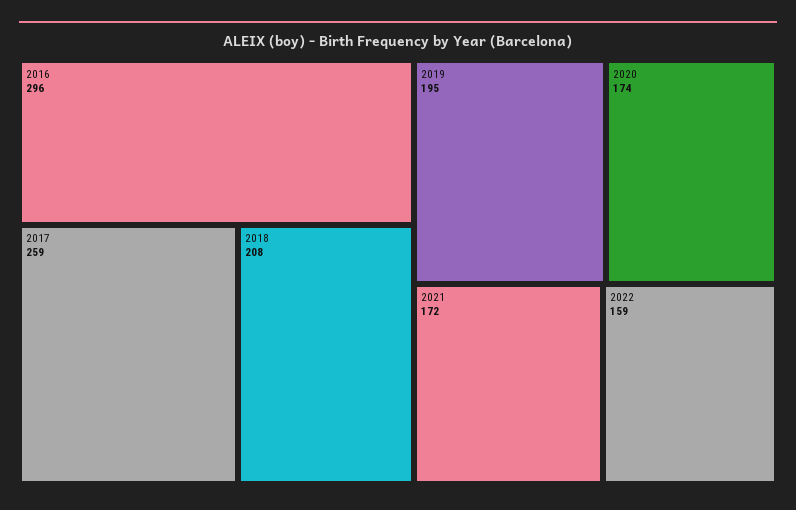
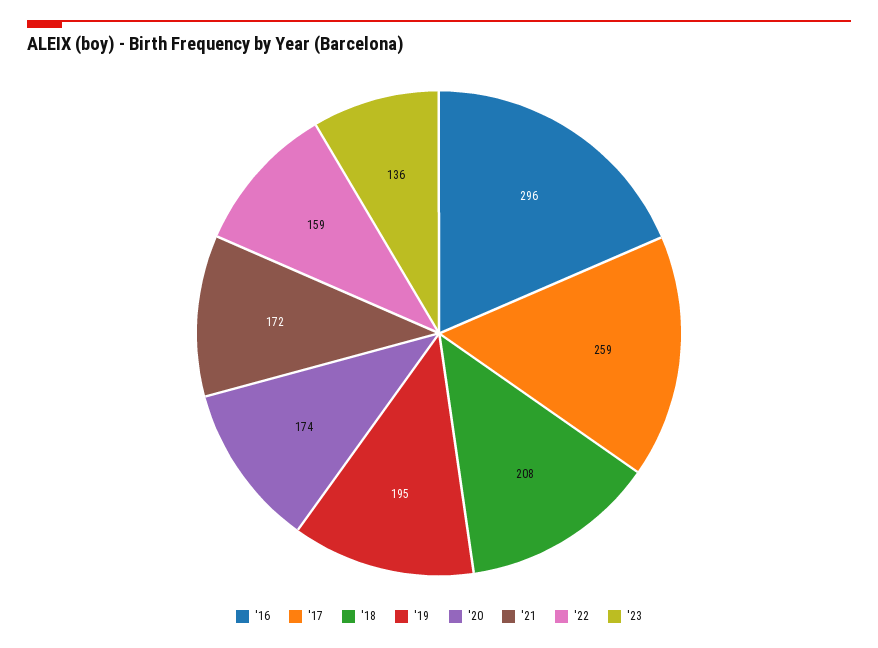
'23: none -> 136

